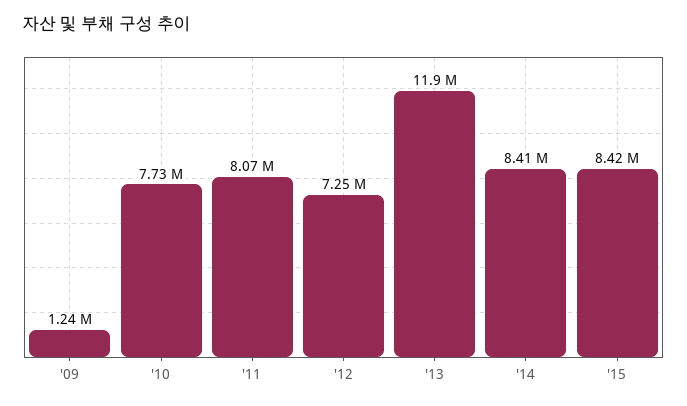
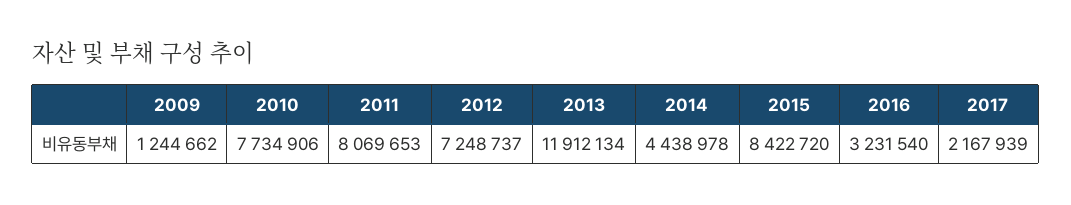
'14: 8410000 -> 4438978
2016: none -> 3231540
2017: none -> 2167939

